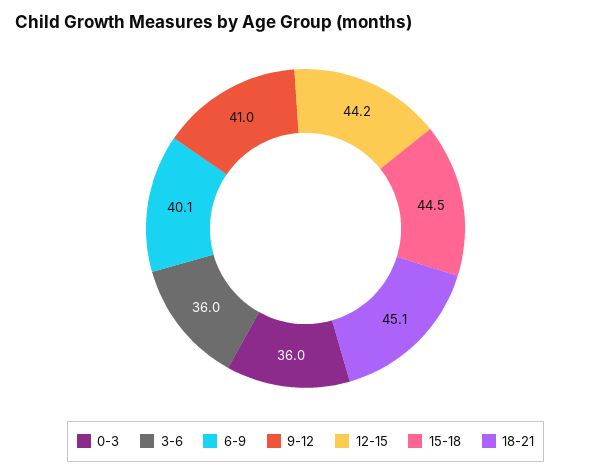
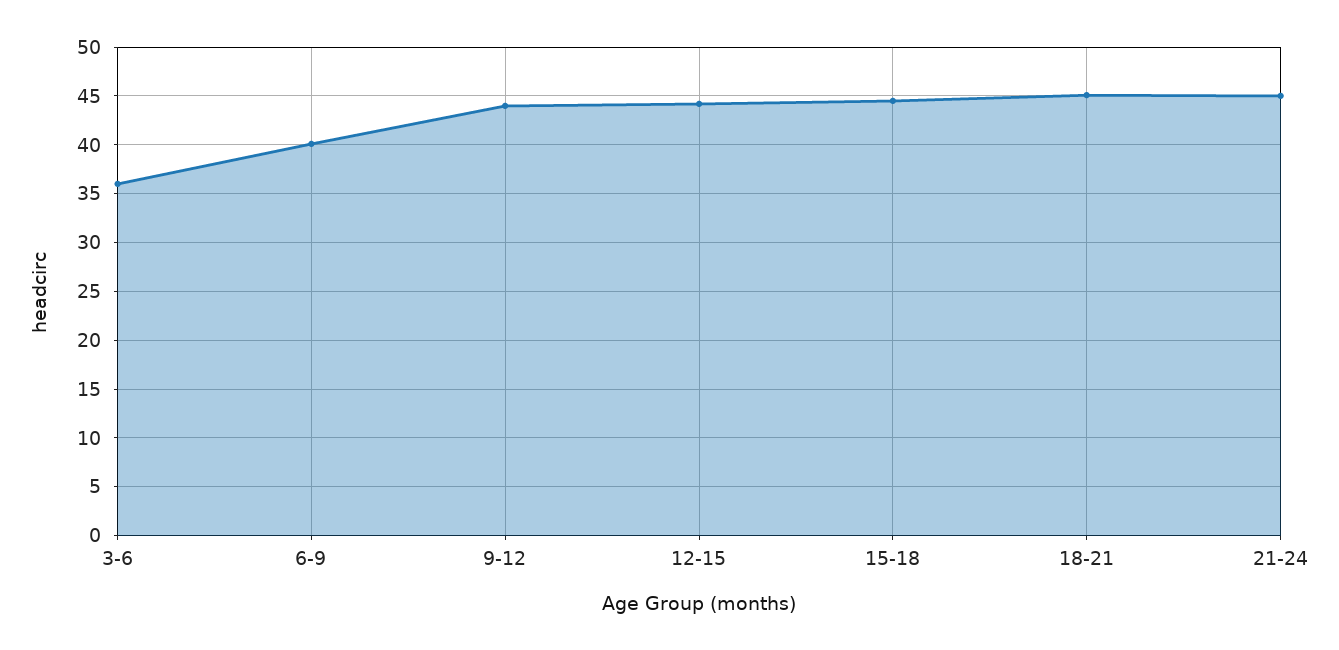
0-3: 36 -> none
9-12: 41 -> 44
21-24: none -> 45

